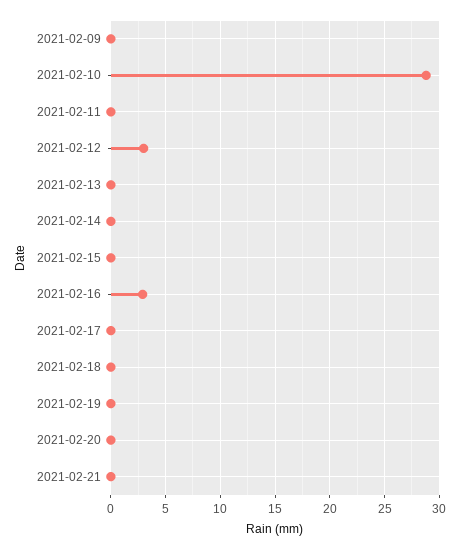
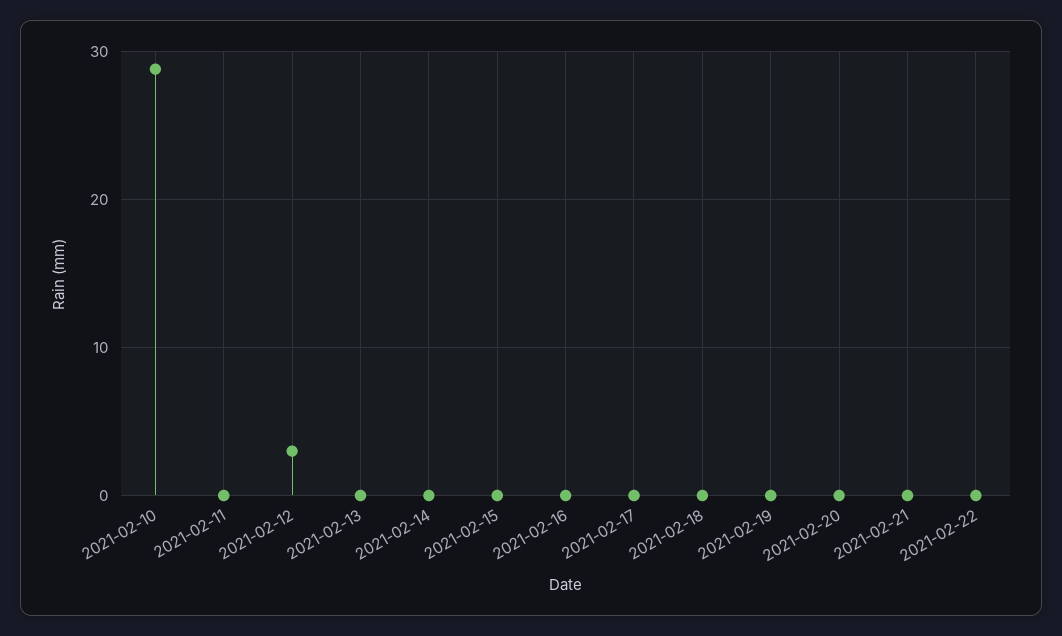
2021-02-09: 0 -> none
2021-02-16: 3 -> 0
2021-02-22: none -> 0

